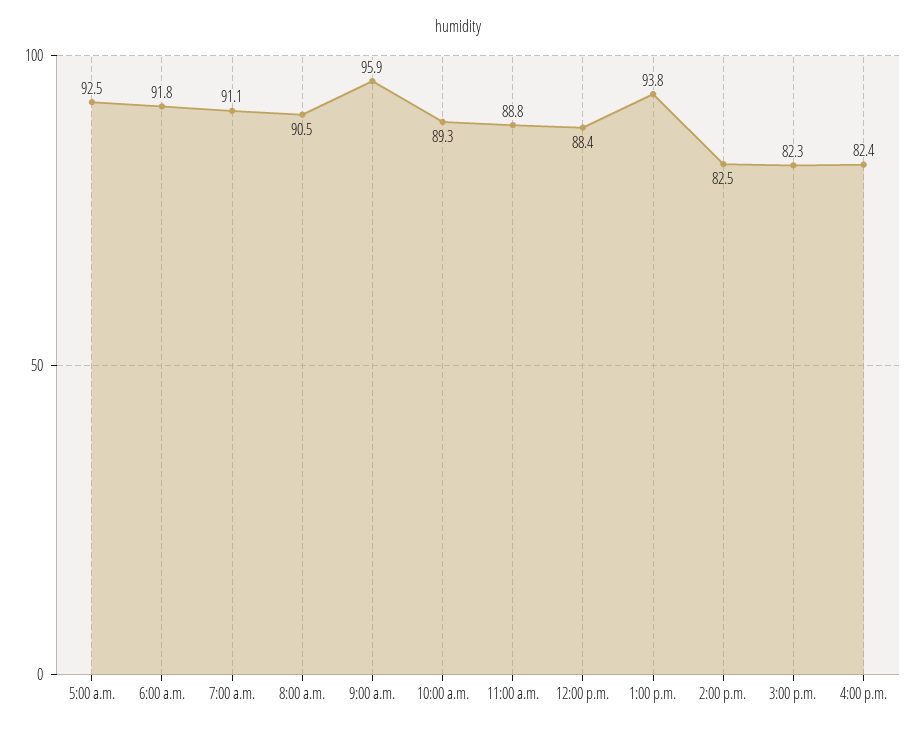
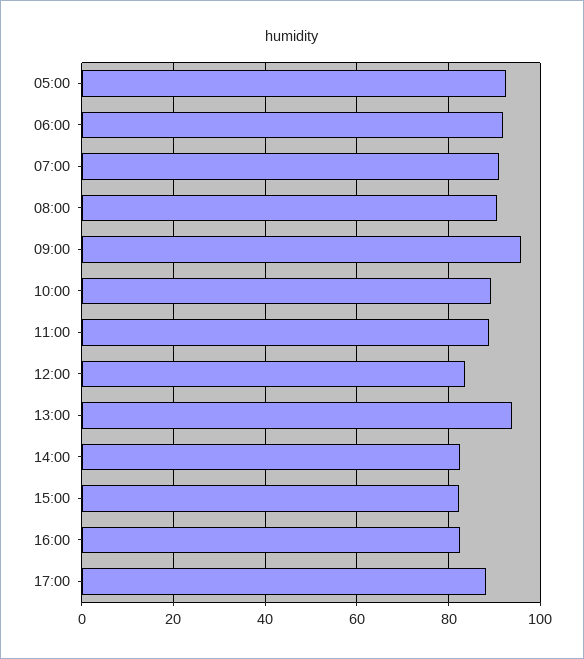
12:00 p.m.: 88.4 -> 84
17:00: none -> 88

